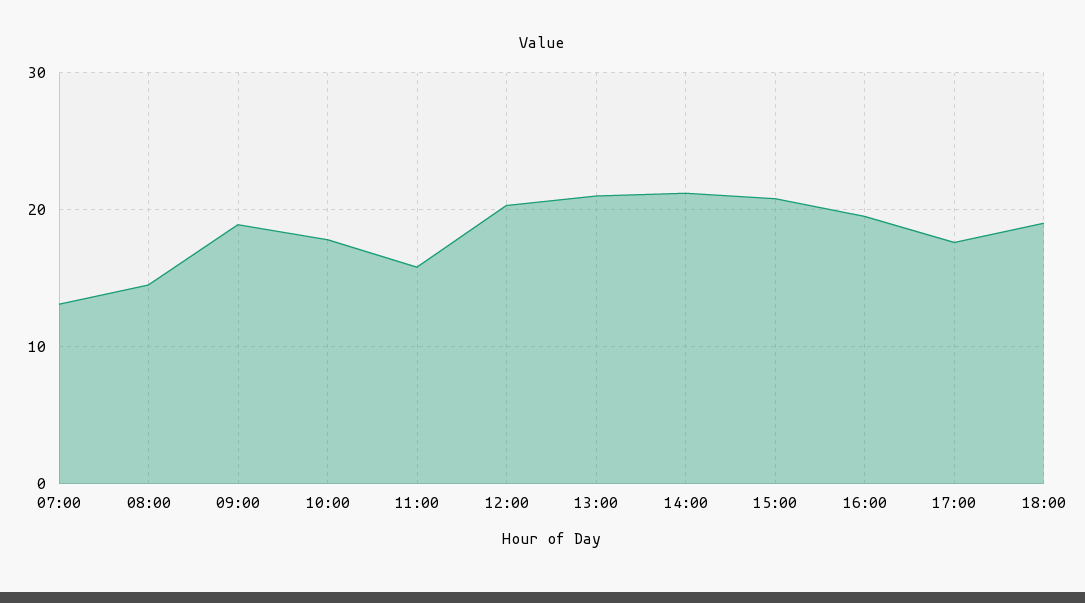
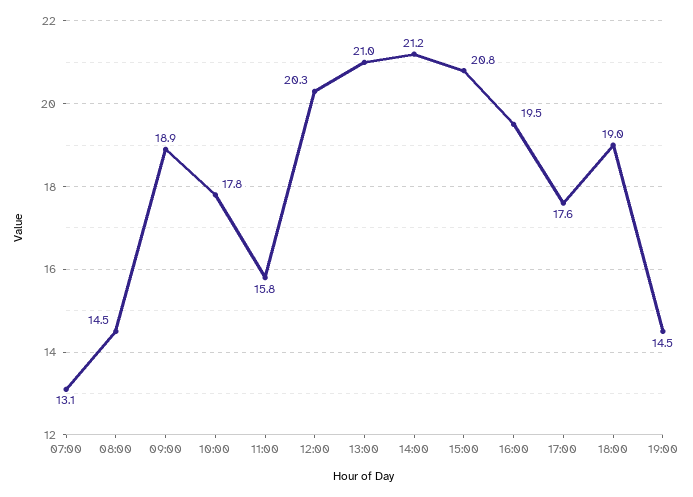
19:00: none -> 14.5

